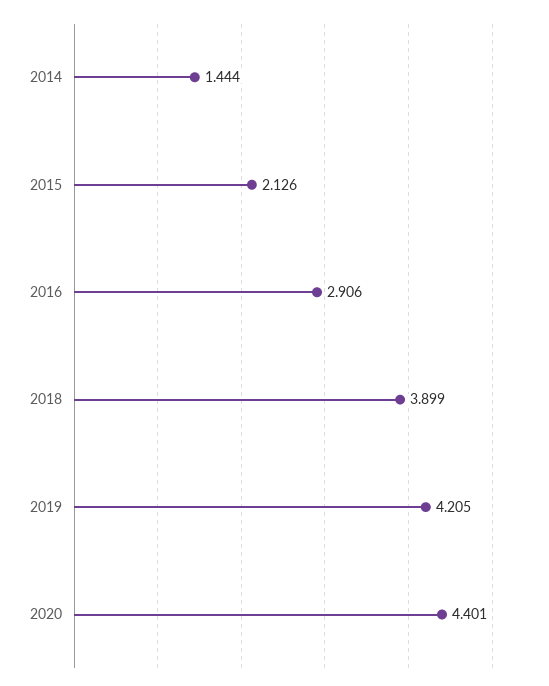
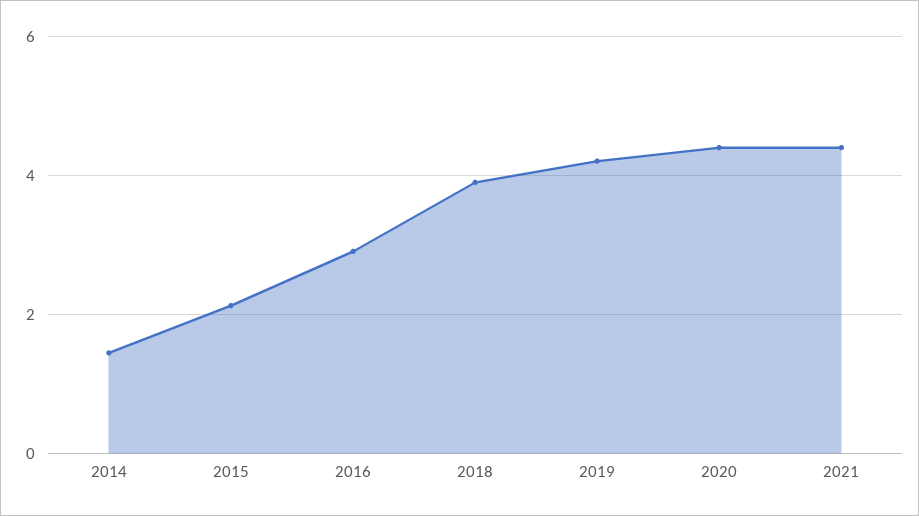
2021: none -> 4.4

